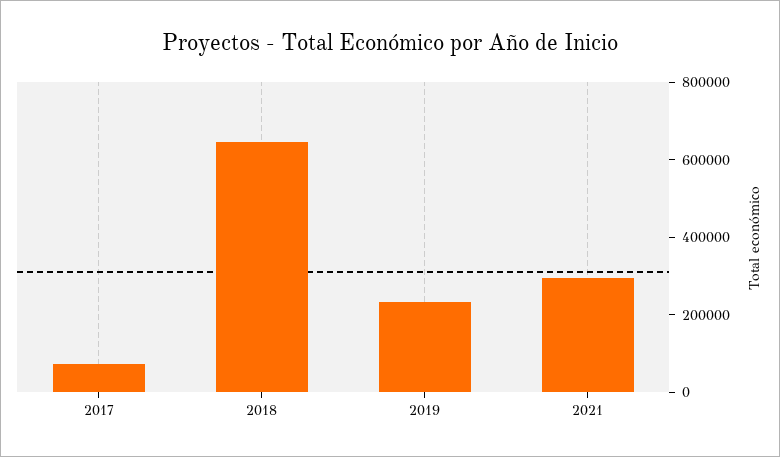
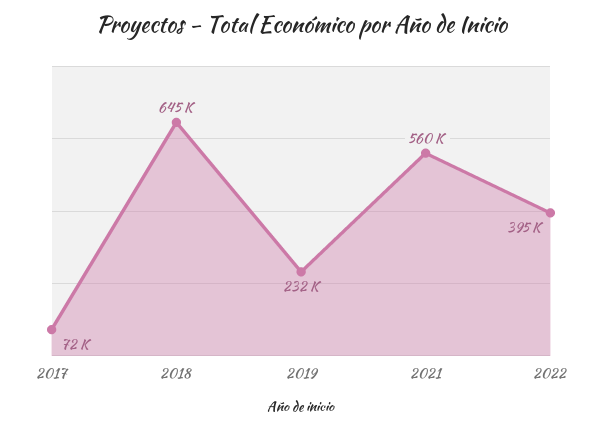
2021: 300000 -> 560000
2022: none -> 395000

